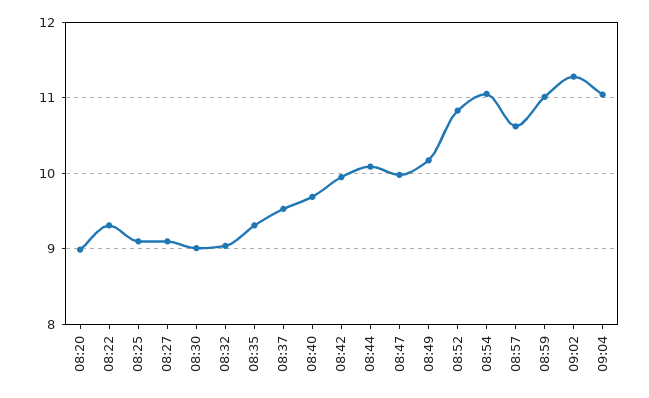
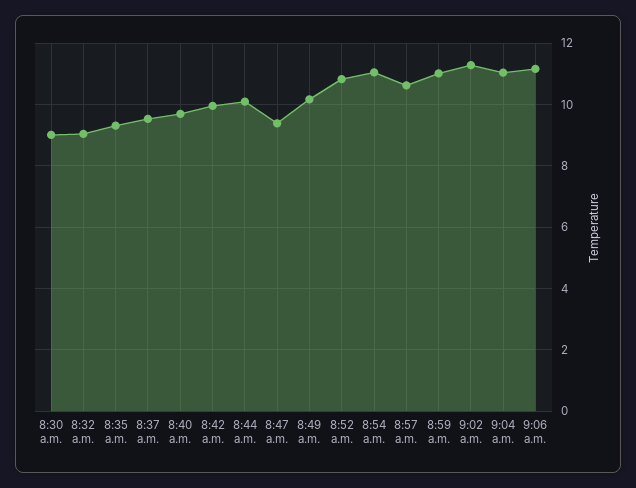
08:20: 9 -> none
08:22: 9.3 -> none
08:25: 9.1 -> none
08:27: 9.1 -> none
08:47: 10 -> 9.4
9:06 a.m.: none -> 11.2

